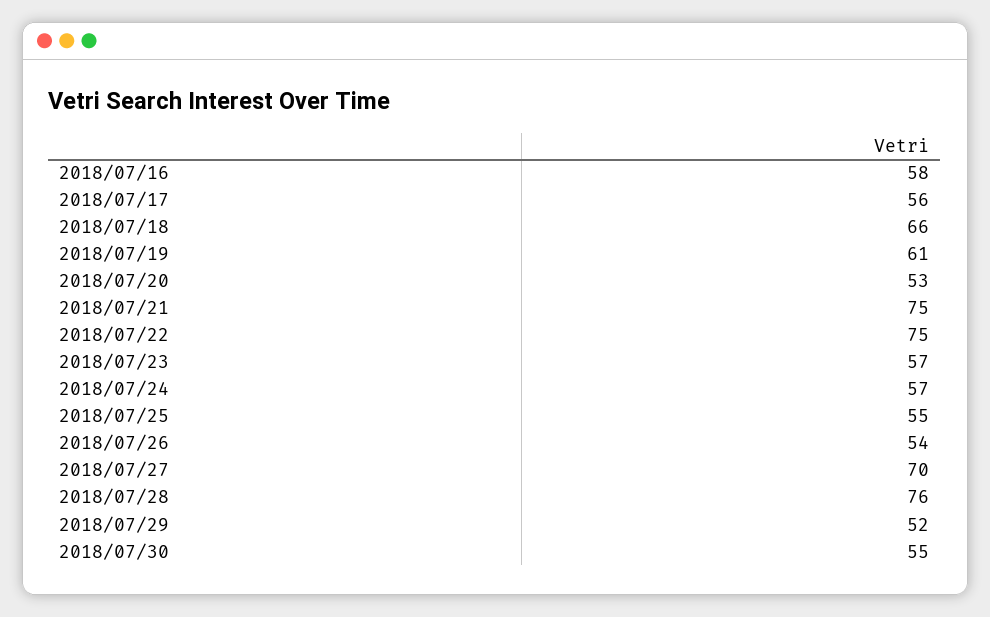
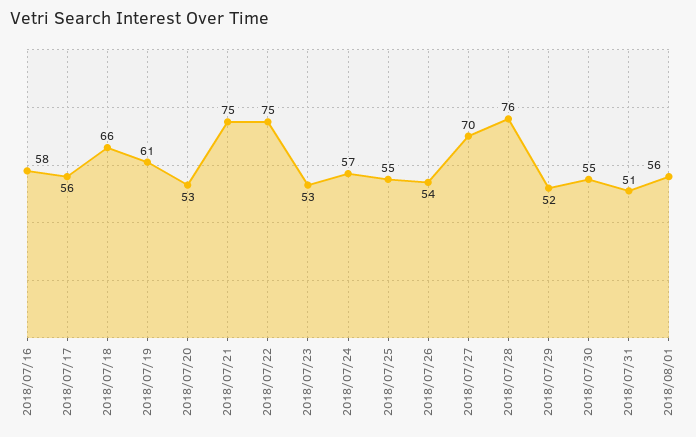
2018/07/23: 57 -> 53
2018/07/31: none -> 51
2018/08/01: none -> 56

